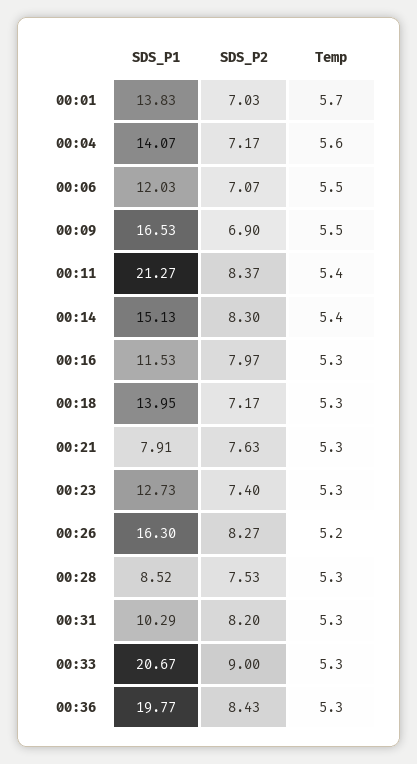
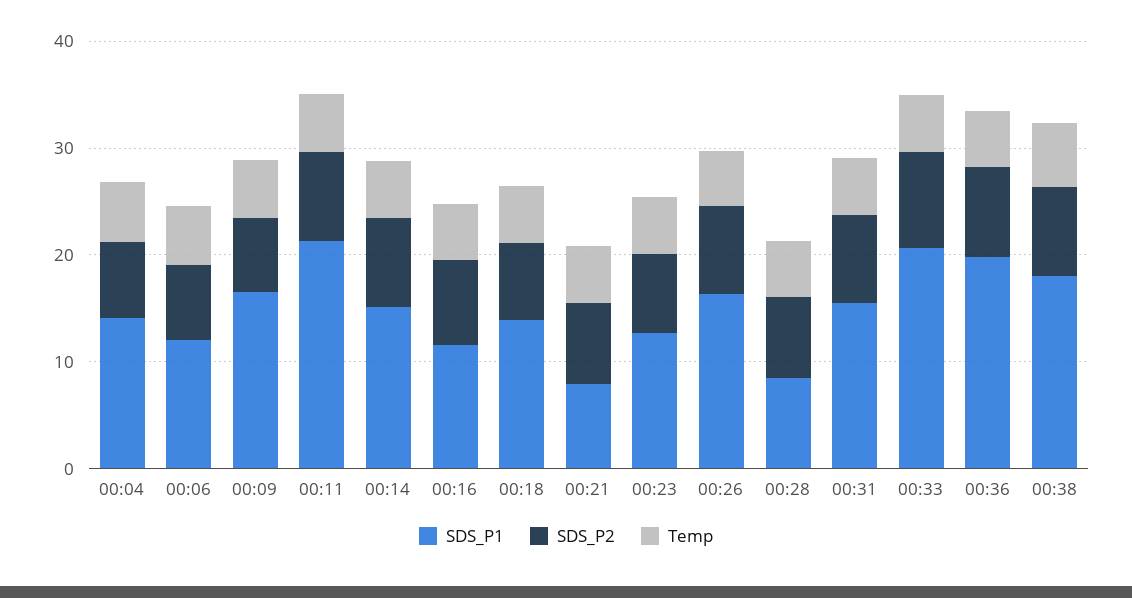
SDS_P1, 00:01: 13.83 -> none
SDS_P2, 00:01: 7.03 -> none
Temp, 00:01: 5.7 -> none
SDS_P1, 00:31: 10.29 -> 16
SDS_P1, 00:38: none -> 18
SDS_P2, 00:38: none -> 8
Temp, 00:38: none -> 6

